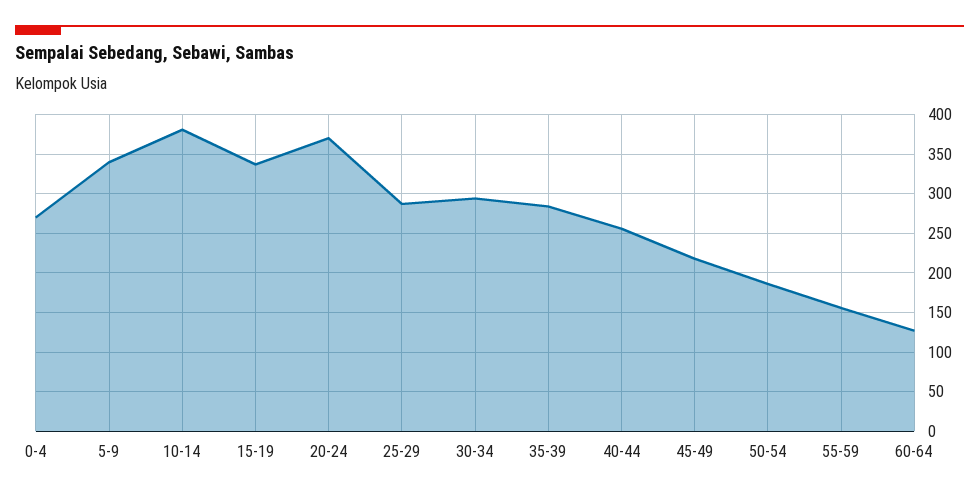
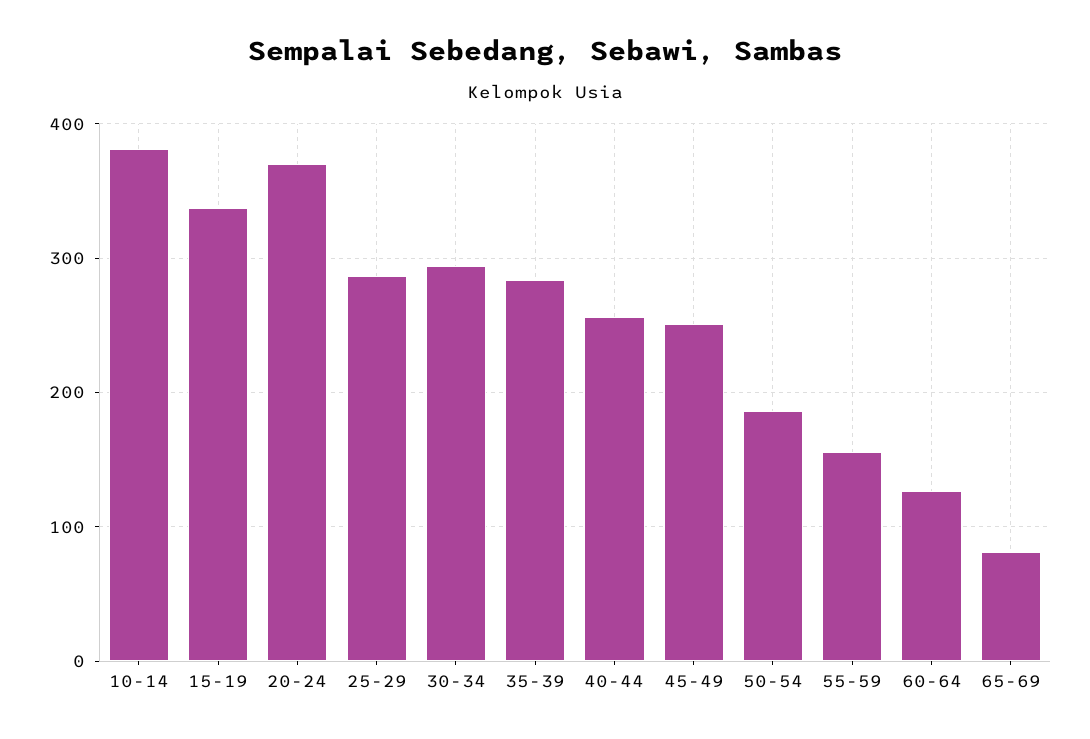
0-4: 270 -> none
5-9: 340 -> none
45-49: 220 -> 250
65-69: none -> 80

